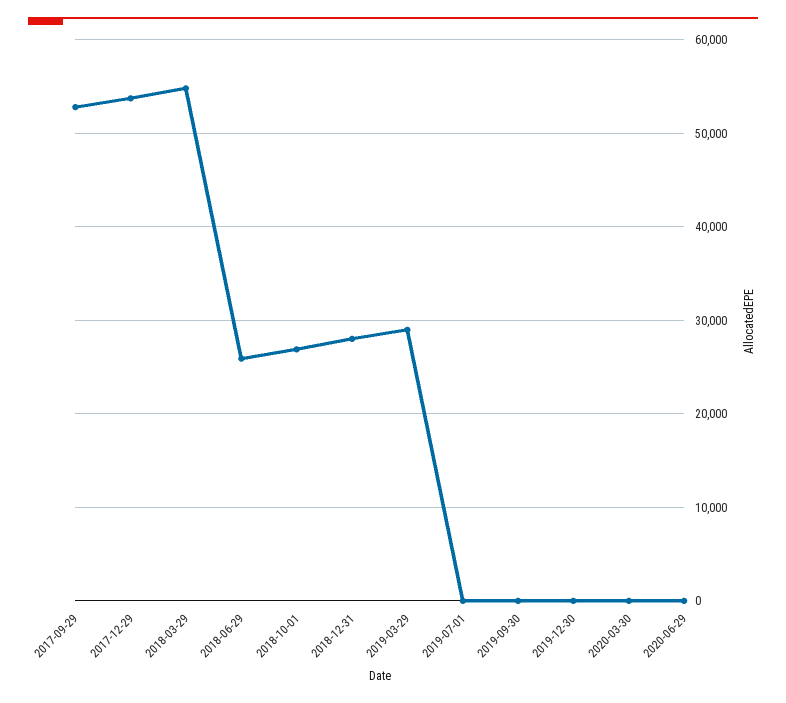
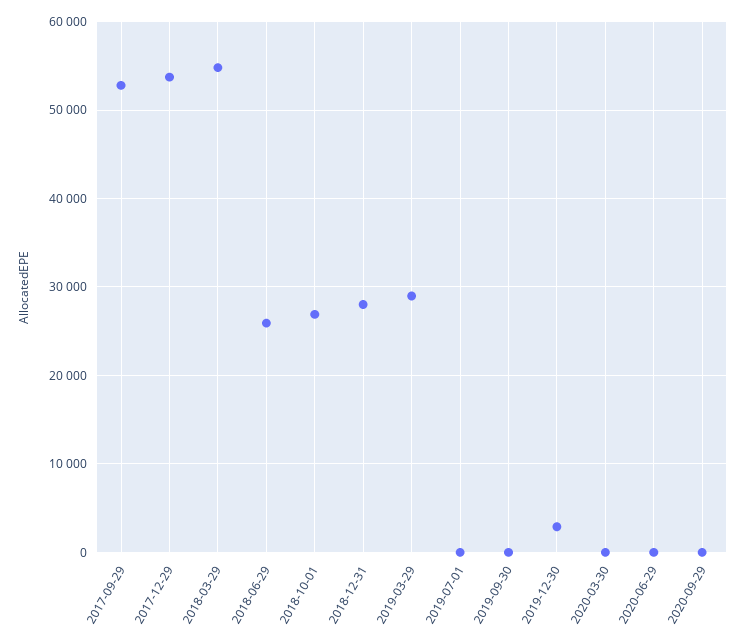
2019-12-30: 0 -> 3000
2020-09-29: none -> 0

